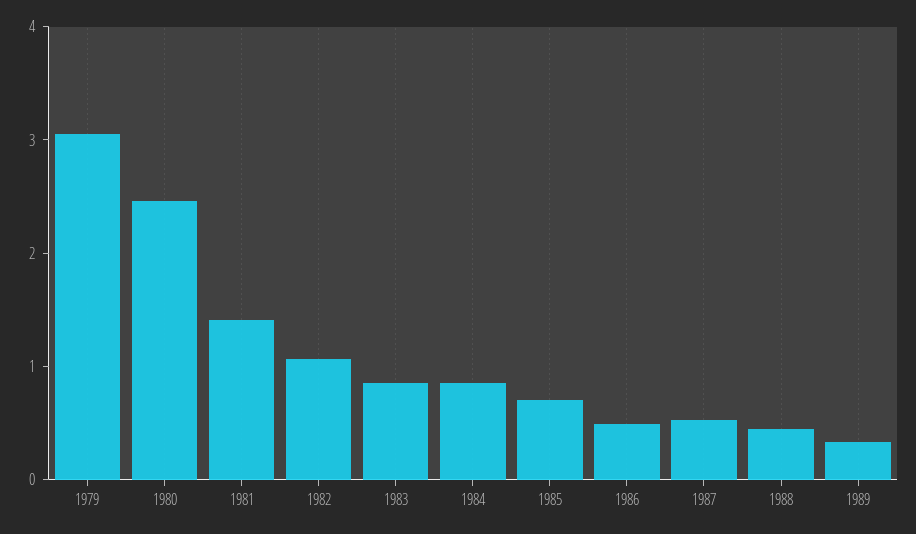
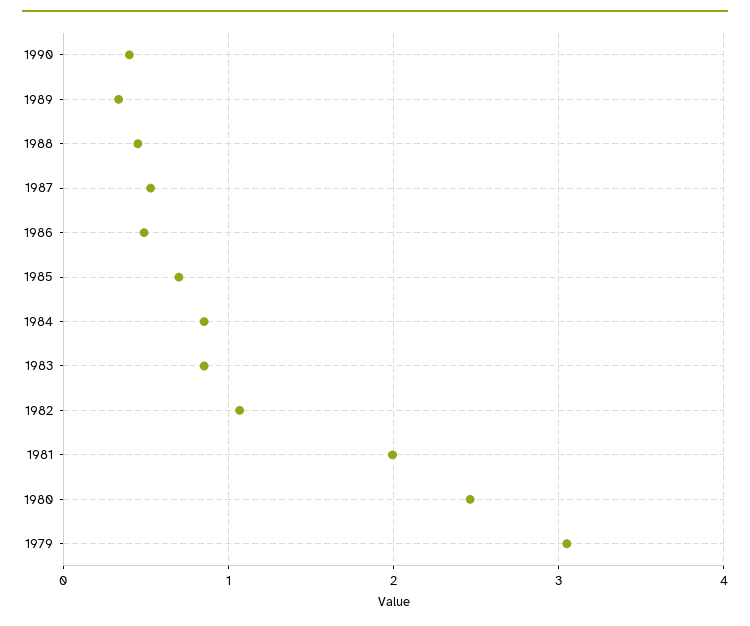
1981: 1.4 -> 2
1990: none -> 0.4

